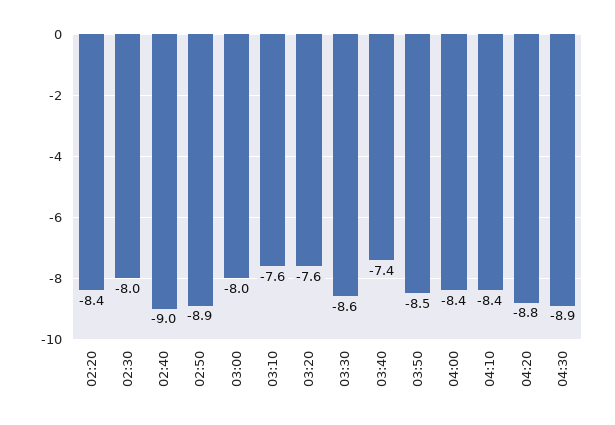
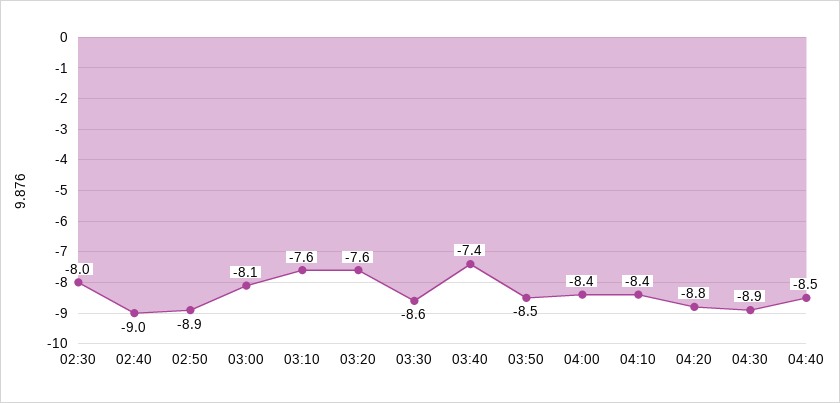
02:20: -8.4 -> none
03:00: -8 -> -8.1
04:40: none -> -8.5

